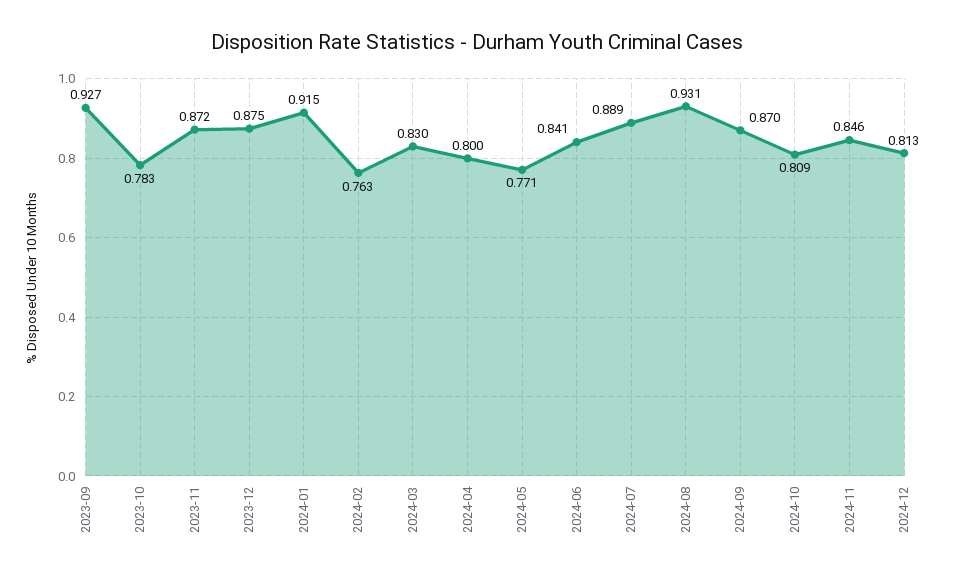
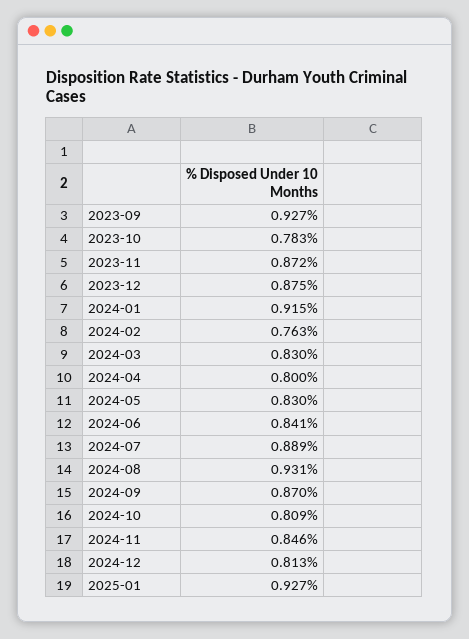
2024-05: 0.771 -> 0.83
2025-01: none -> 0.927

